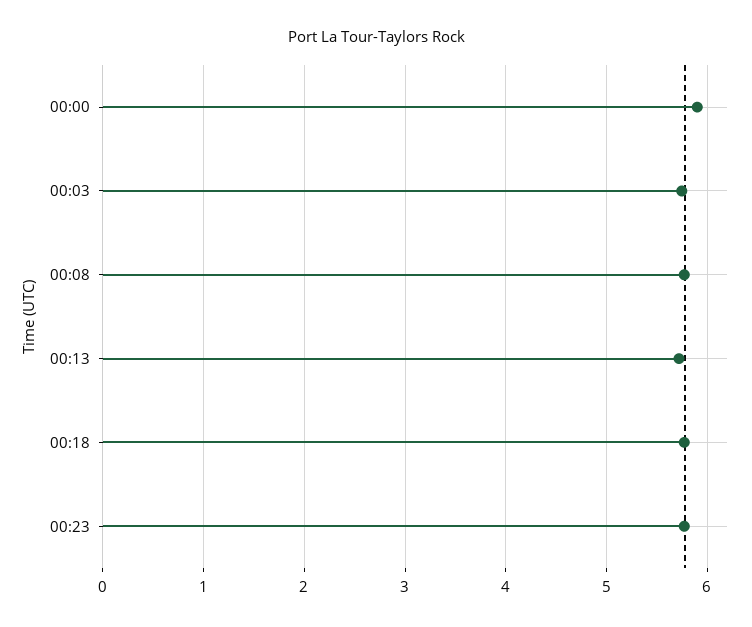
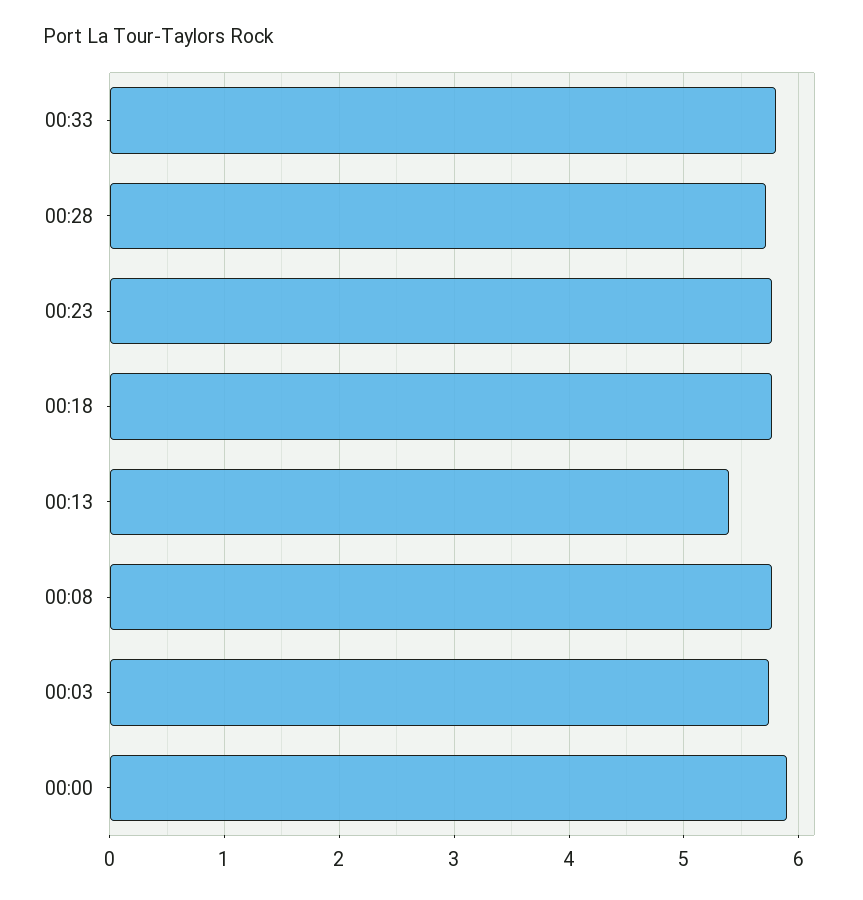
00:13: 5.7 -> 5.4
00:33: none -> 5.8
00:28: none -> 5.7

